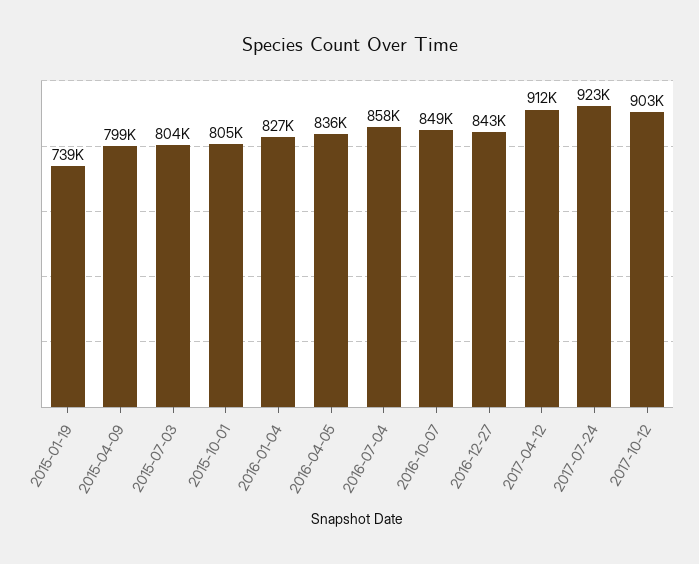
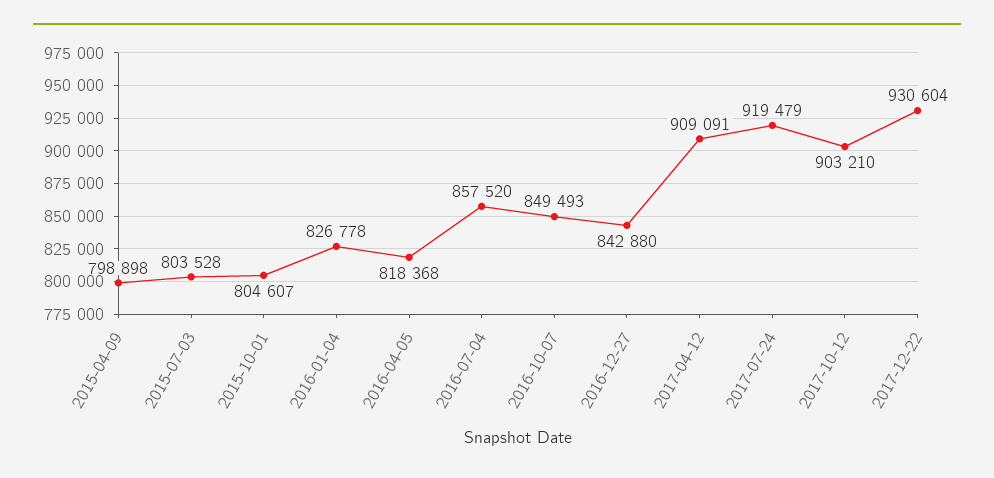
2015-01-19: 739000 -> none
2016-04-05: 836000 -> 818368
2017-04-12: 912000 -> 909091
2017-07-24: 923000 -> 919479
2017-12-22: none -> 930604

